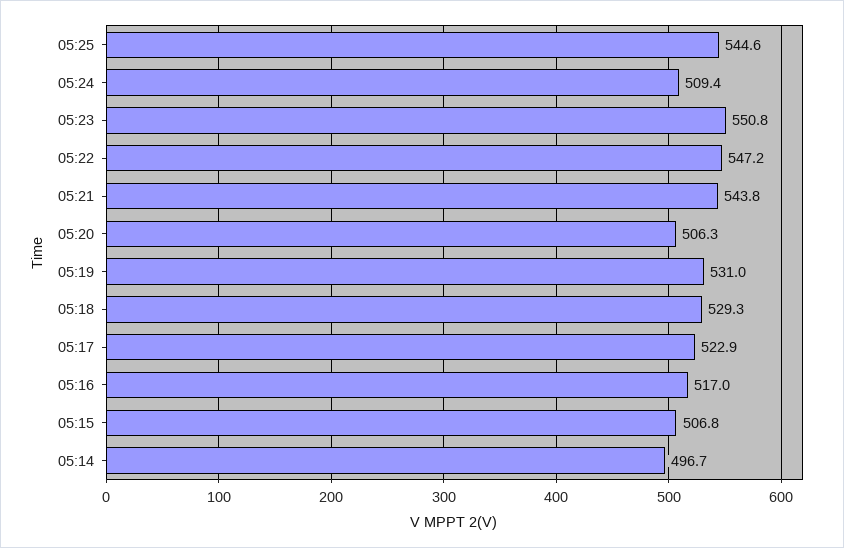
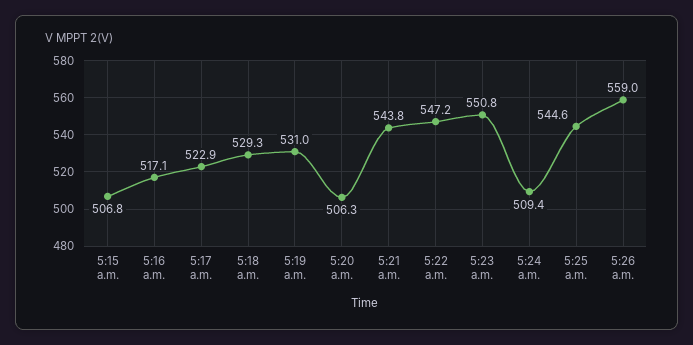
05:16: 517 -> 517.1
05:14: 496.7 -> none
5:26 a.m.: none -> 559

